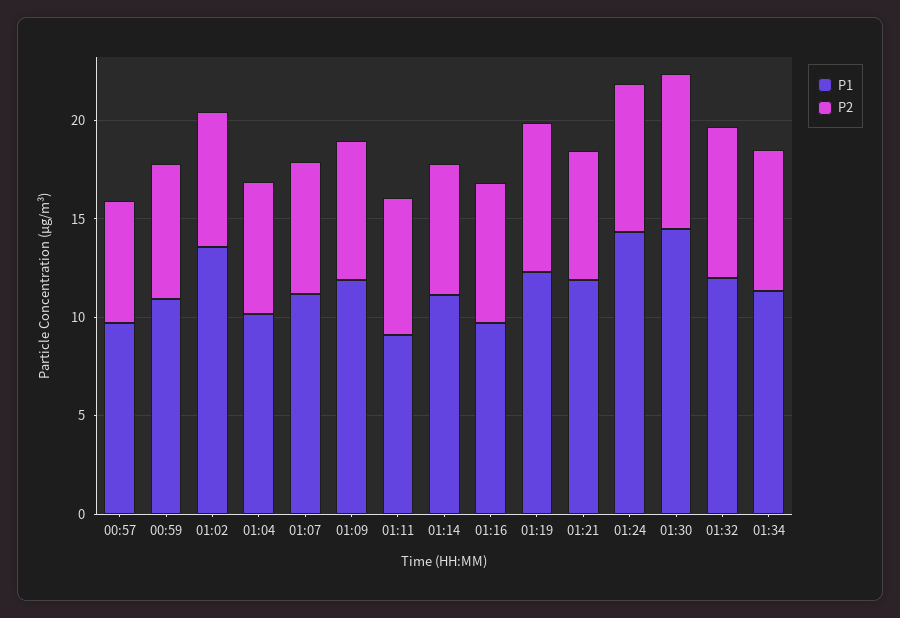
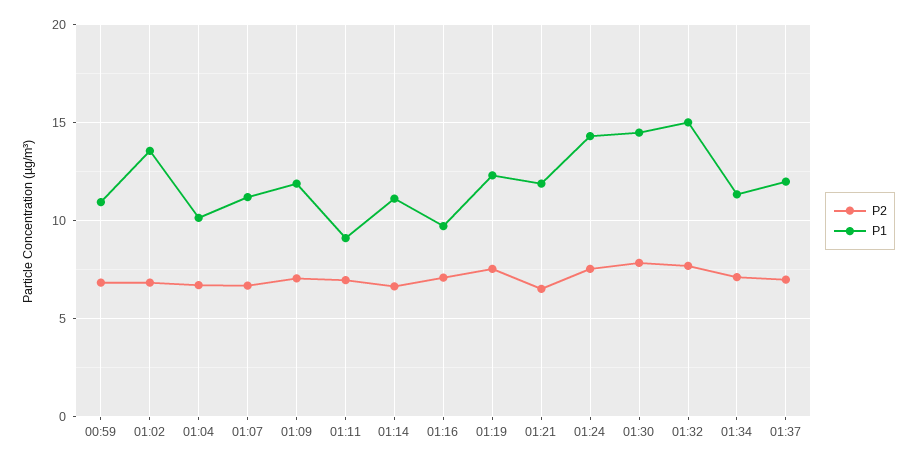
P1, 00:57: 10 -> none
P2, 00:57: 6 -> none
P1, 01:32: 12 -> 15
P2, 01:37: none -> 7
P1, 01:37: none -> 12

